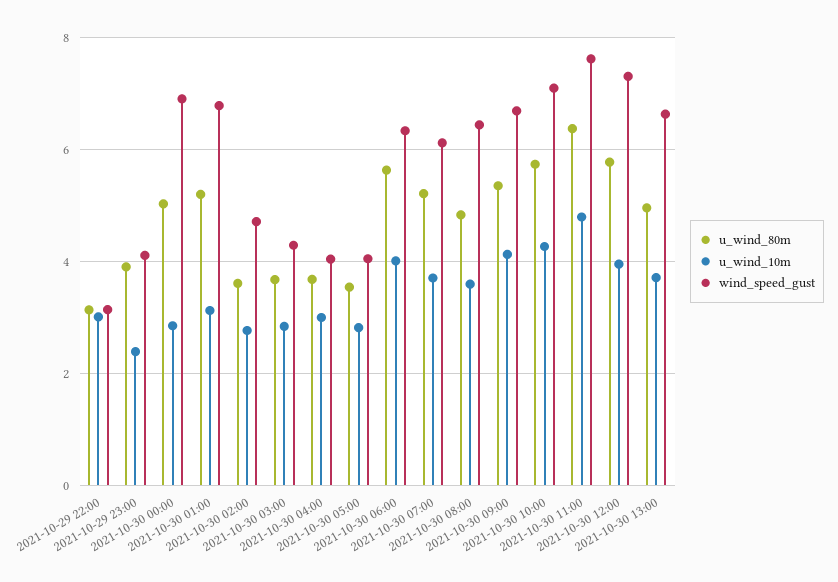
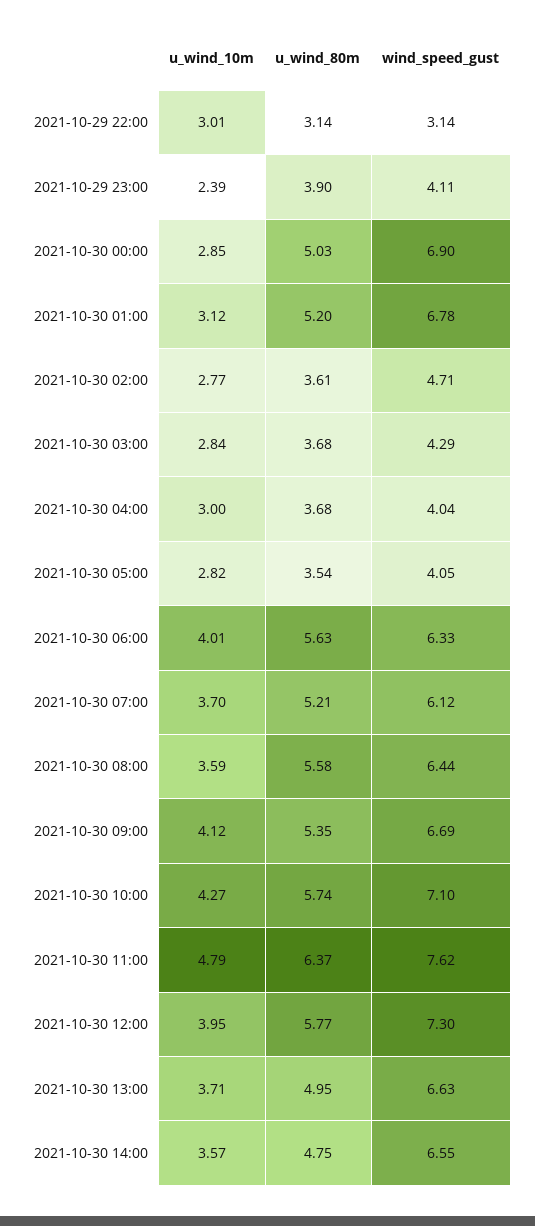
u_wind_80m, 2021-10-30 08:00: 4.8 -> 5.58
u_wind_10m, 2021-10-30 14:00: none -> 3.57
u_wind_80m, 2021-10-30 14:00: none -> 4.75
wind_speed_gust, 2021-10-30 14:00: none -> 6.55

